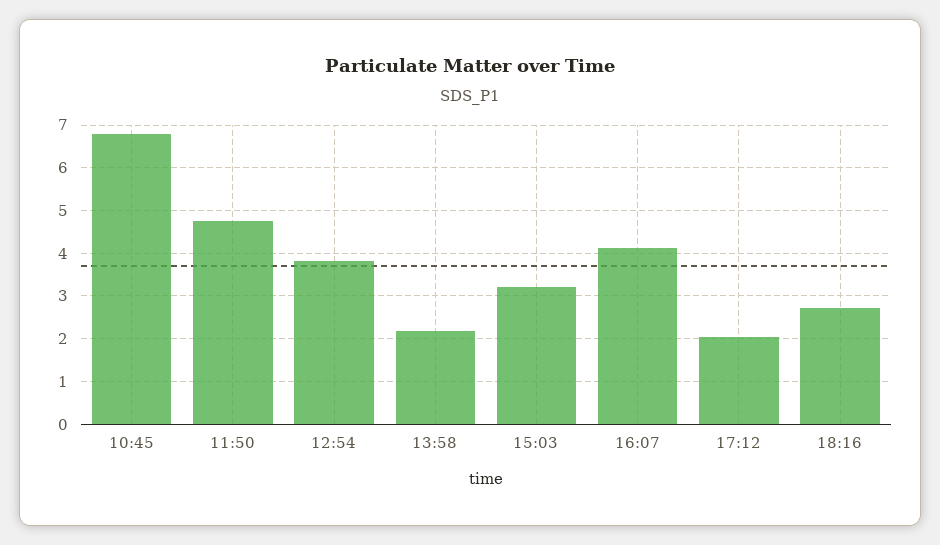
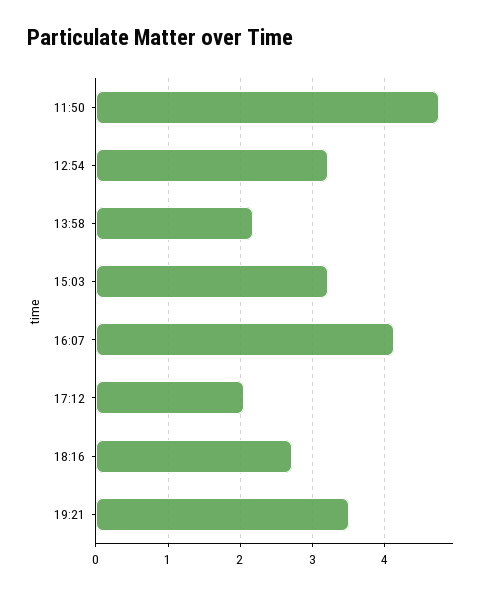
10:45: 6.8 -> none
12:54: 3.8 -> 3.2
19:21: none -> 3.5

